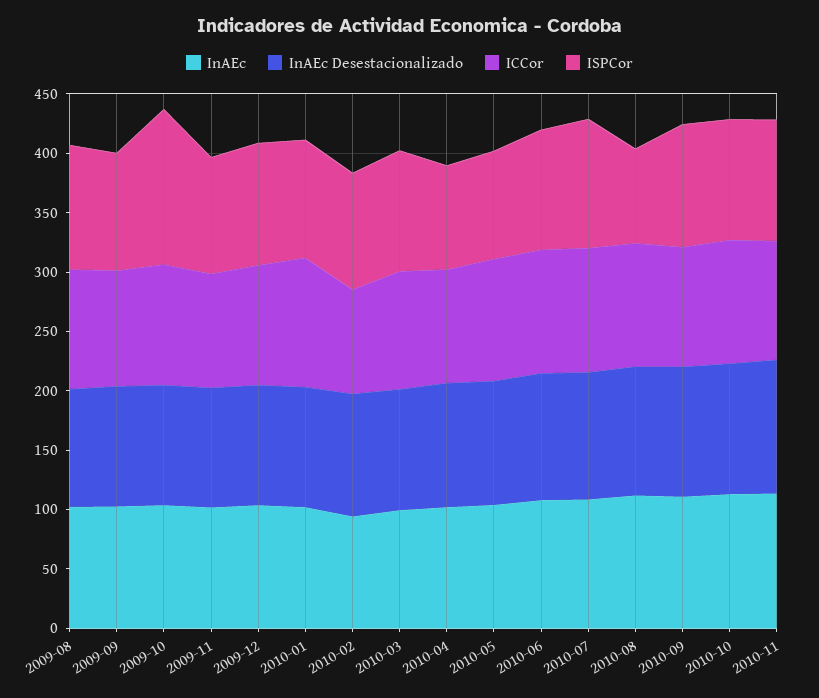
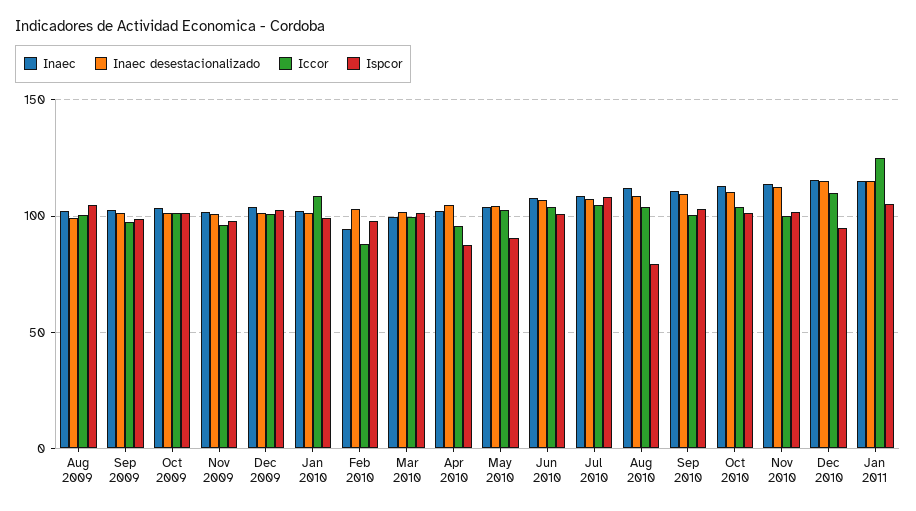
ISPCor, 2009-10: 130 -> 100
InAEc, Dec 2010: none -> 115
InAEc Desestacionalizado, Dec 2010: none -> 115
ICCor, Dec 2010: none -> 110
ISPCor, Dec 2010: none -> 95
InAEc, Jan 2011: none -> 115
InAEc Desestacionalizado, Jan 2011: none -> 115
ICCor, Jan 2011: none -> 125
ISPCor, Jan 2011: none -> 105

